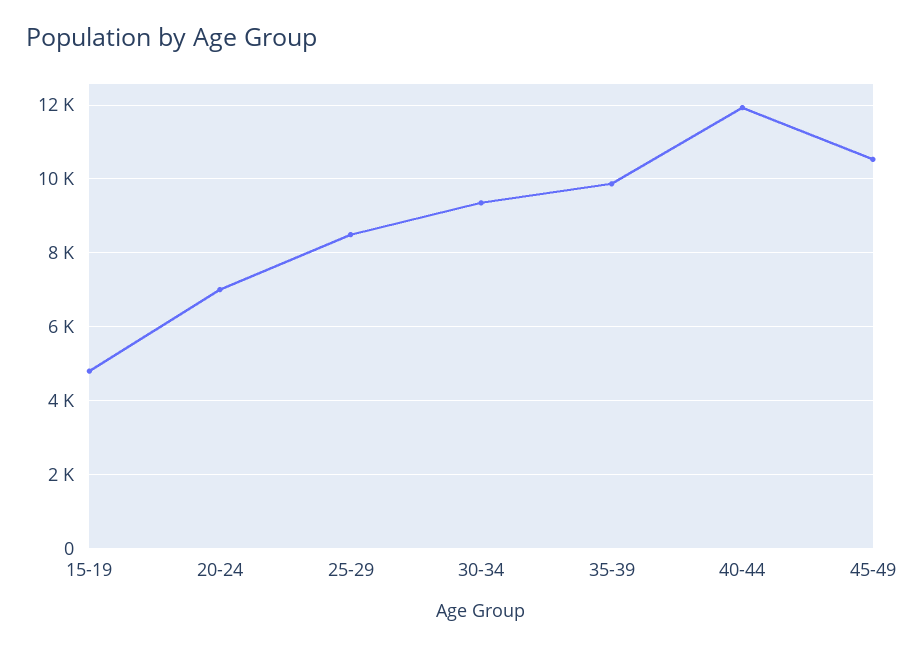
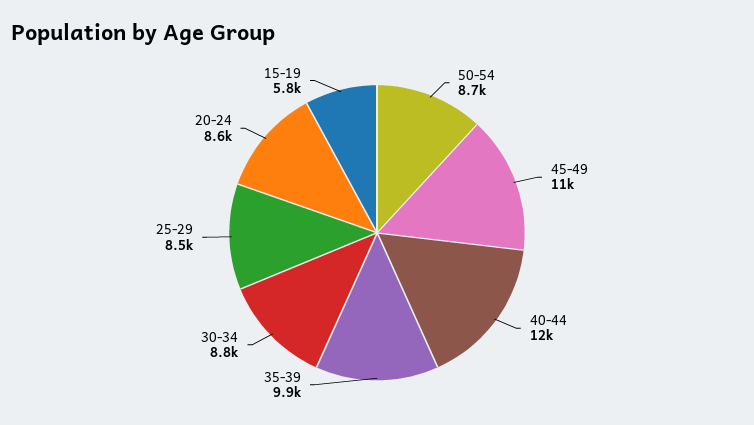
15-19: 4800 -> 5800
20-24: 7000 -> 8600
30-34: 9400 -> 8800
50-54: none -> 8700

